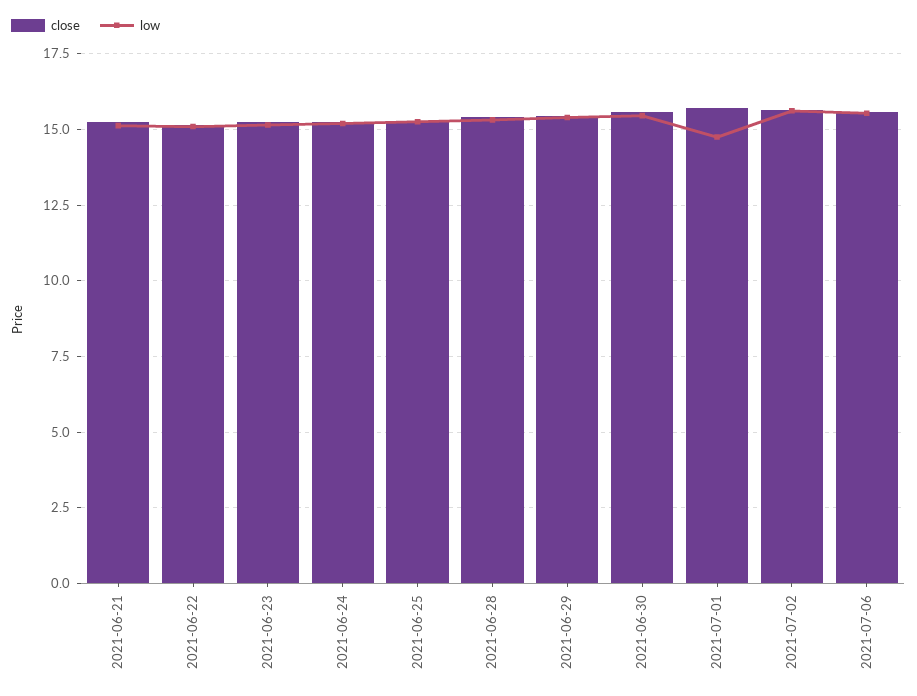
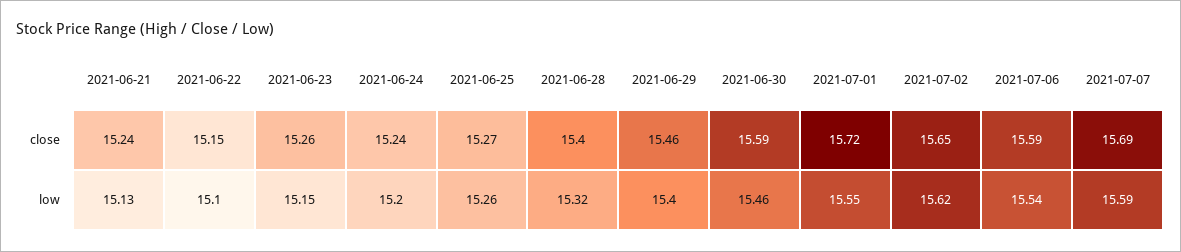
low, 2021-07-01: 14.75 -> 15.55
close, 2021-07-07: none -> 15.69
low, 2021-07-07: none -> 15.59

